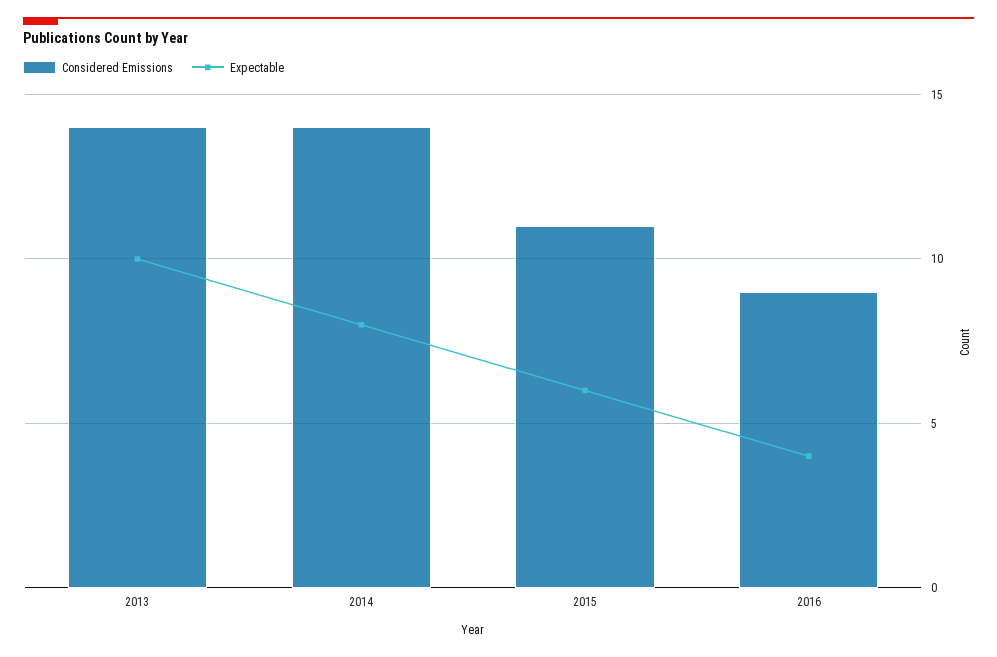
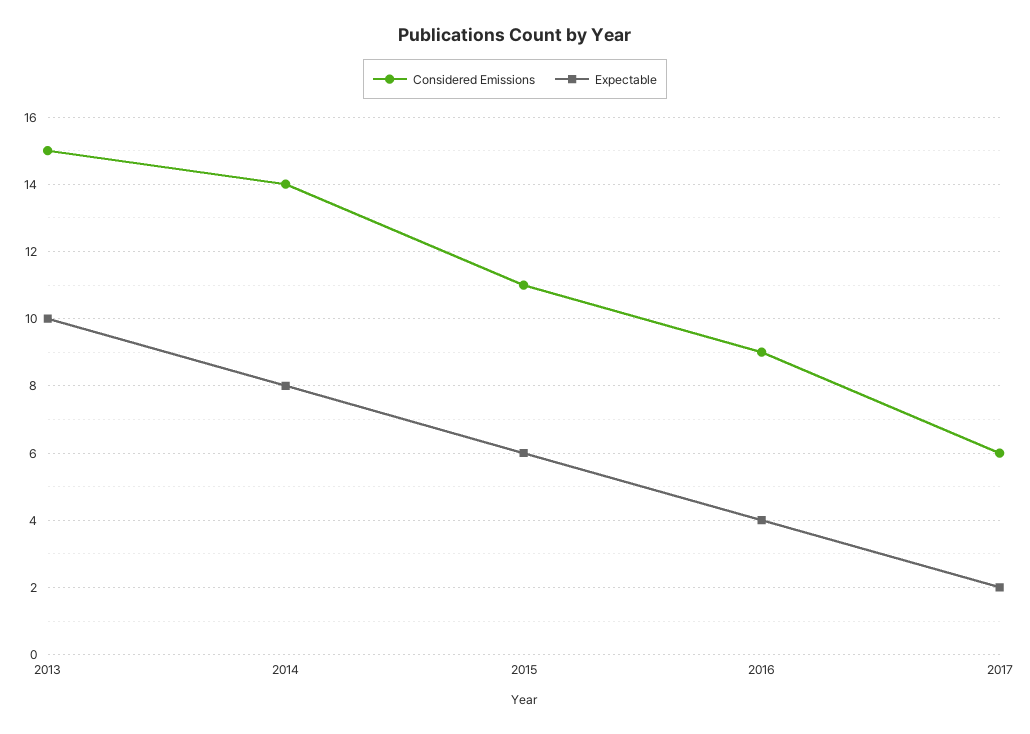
Considered Emissions, 2013: 14 -> 15
Considered Emissions, 2017: none -> 6
Expectable, 2017: none -> 2

